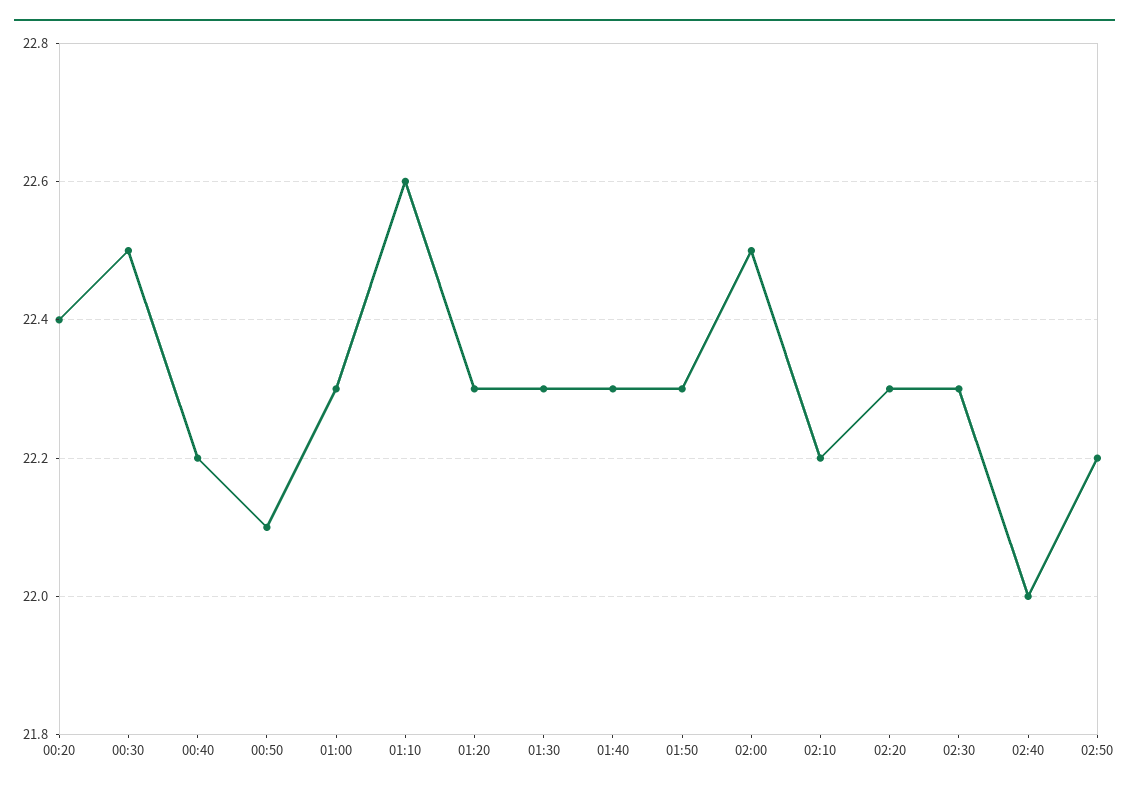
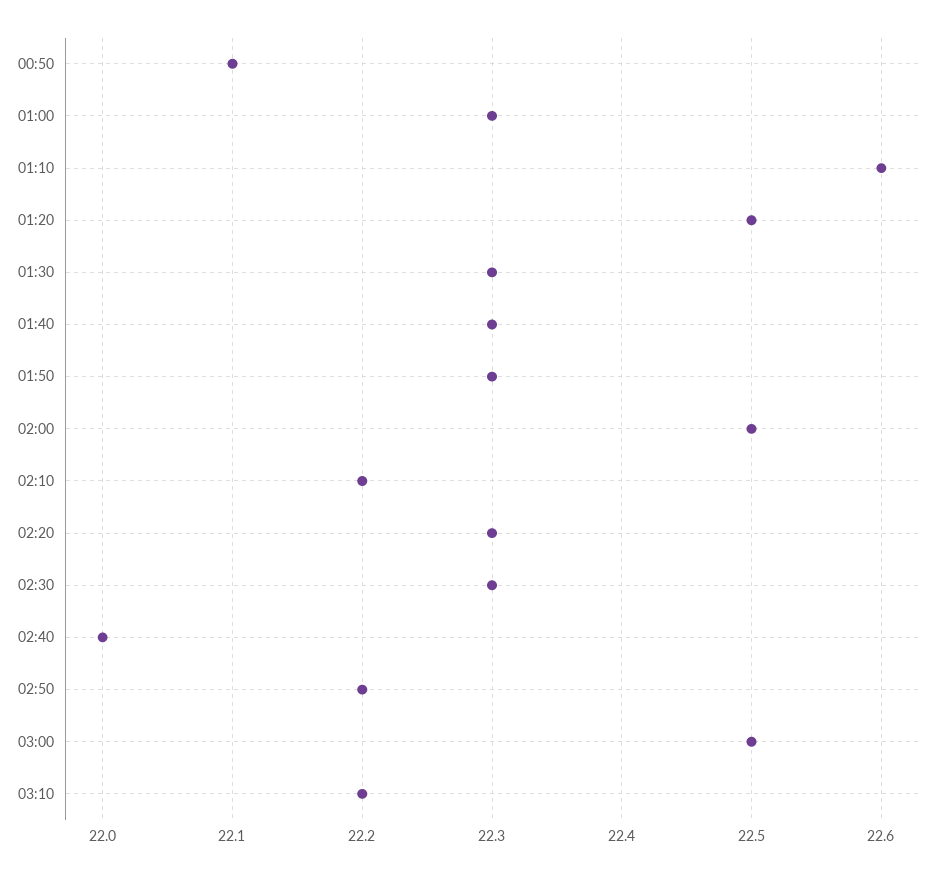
00:20: 22.4 -> none
00:30: 22.5 -> none
00:40: 22.2 -> none
01:20: 22.3 -> 22.5
03:00: none -> 22.5
03:10: none -> 22.2

